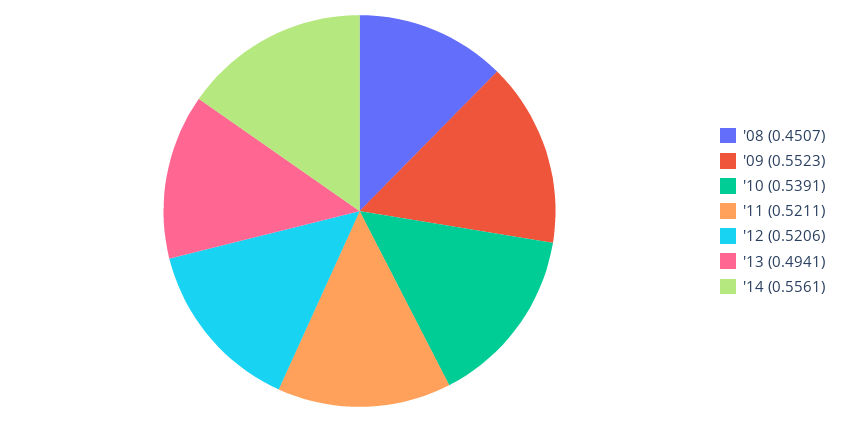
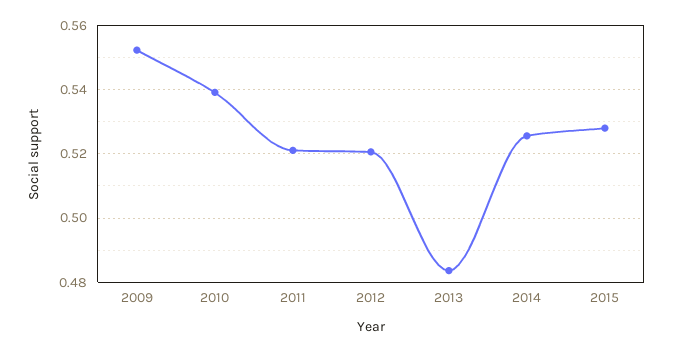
'08: 0.4507 -> none
'13: 0.4941 -> 0.484
'14: 0.5561 -> 0.526
2015: none -> 0.528

